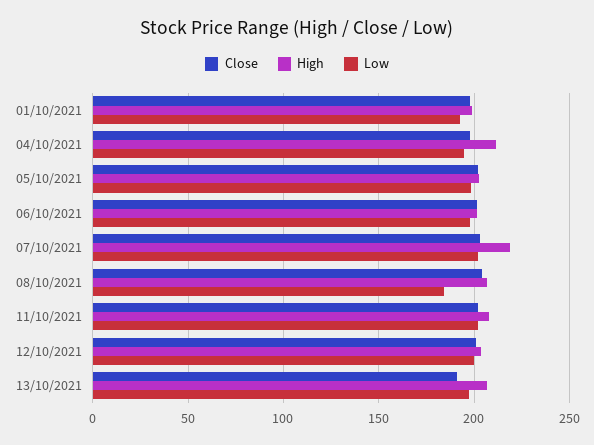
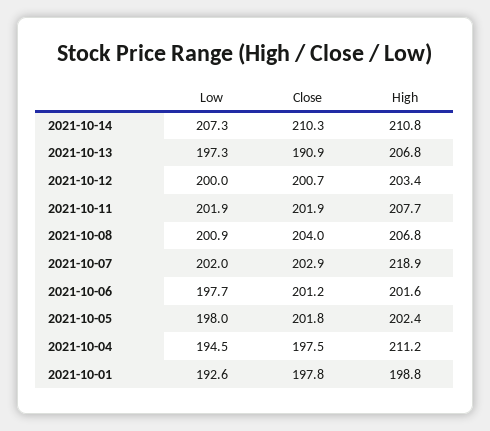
Low, 08/10/2021: 185 -> 200.9
Low, 2021-10-14: none -> 207.3
Close, 2021-10-14: none -> 210.3
High, 2021-10-14: none -> 210.8

